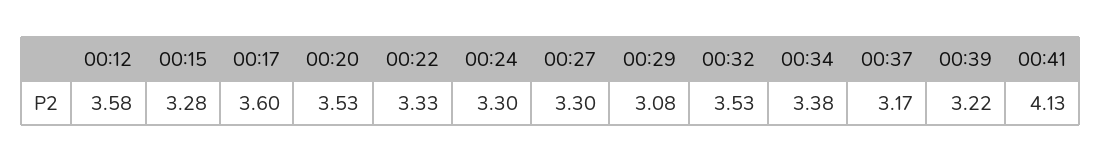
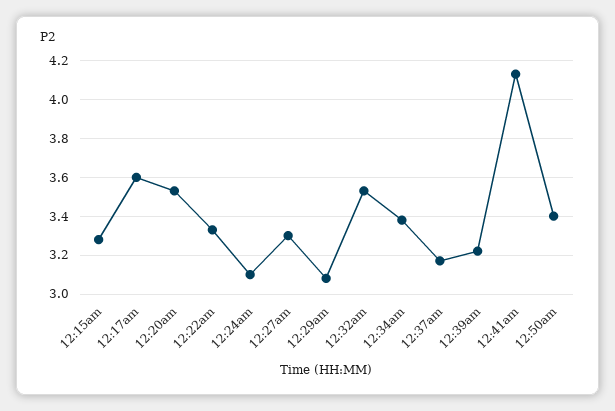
00:12: 3.58 -> none
00:24: 3.3 -> 3.1
12:50am: none -> 3.4

